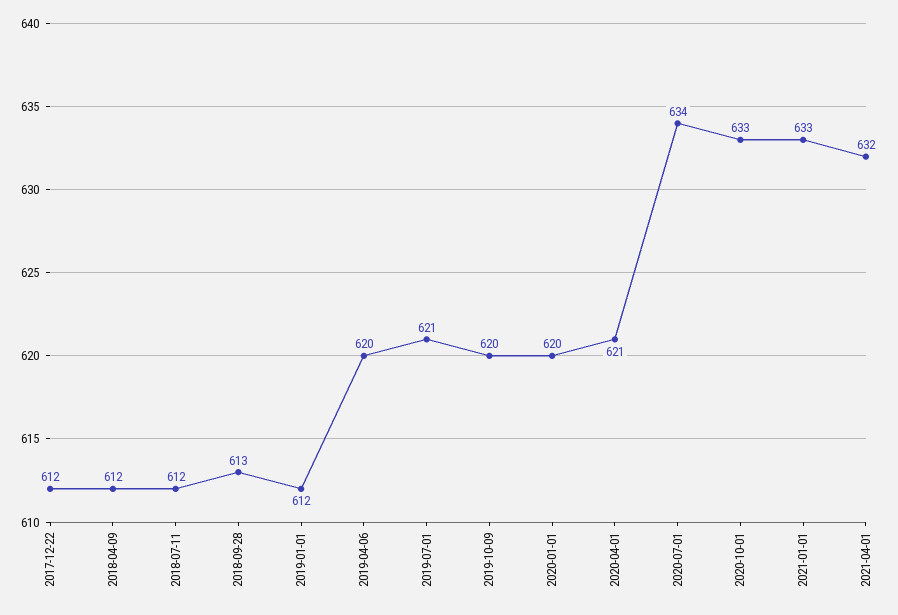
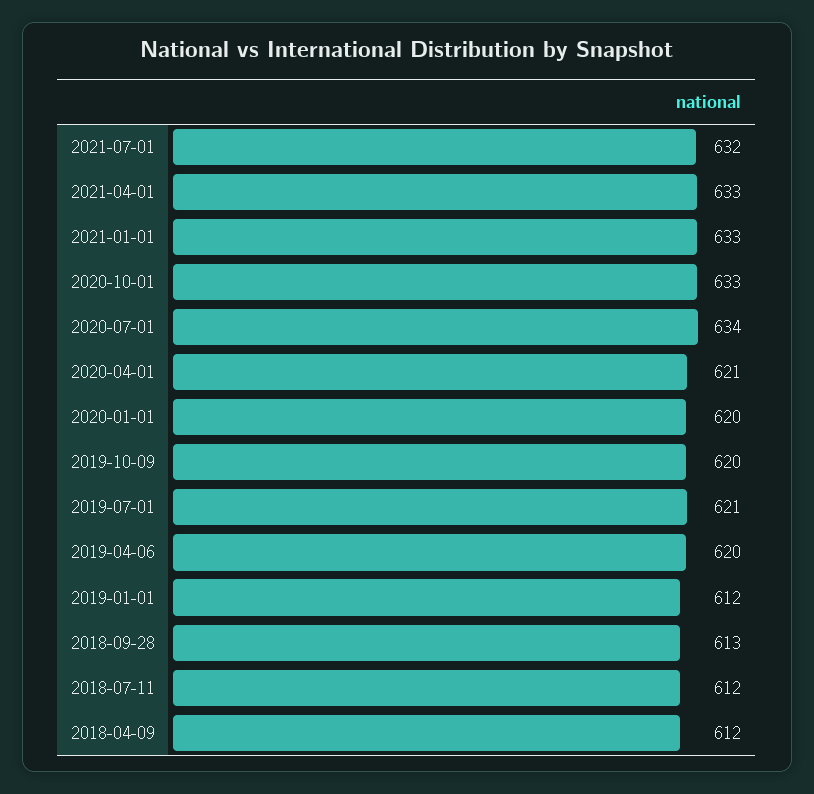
2017-12-22: 612 -> none
2021-04-01: 632 -> 633
2021-07-01: none -> 632

